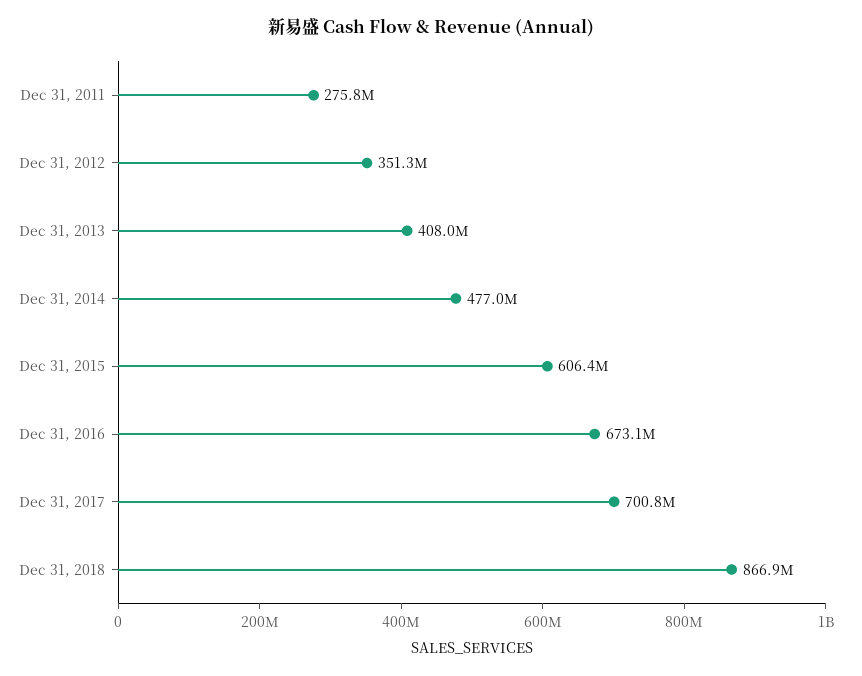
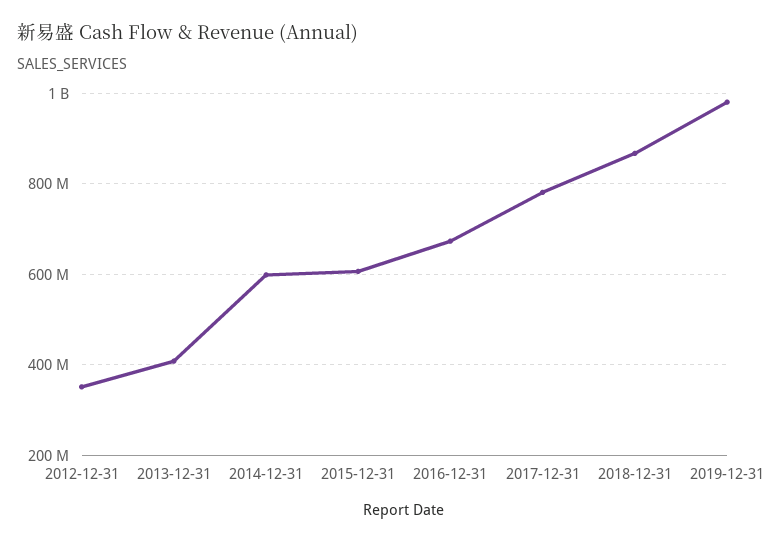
Dec 31, 2011: 275800000 -> none
Dec 31, 2014: 477000000 -> 600000000
Dec 31, 2017: 700800000 -> 780000000
2019-12-31: none -> 980000000

